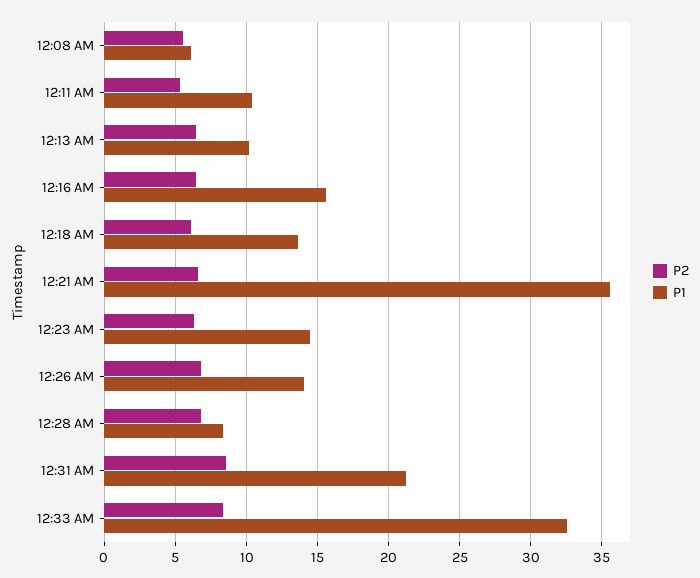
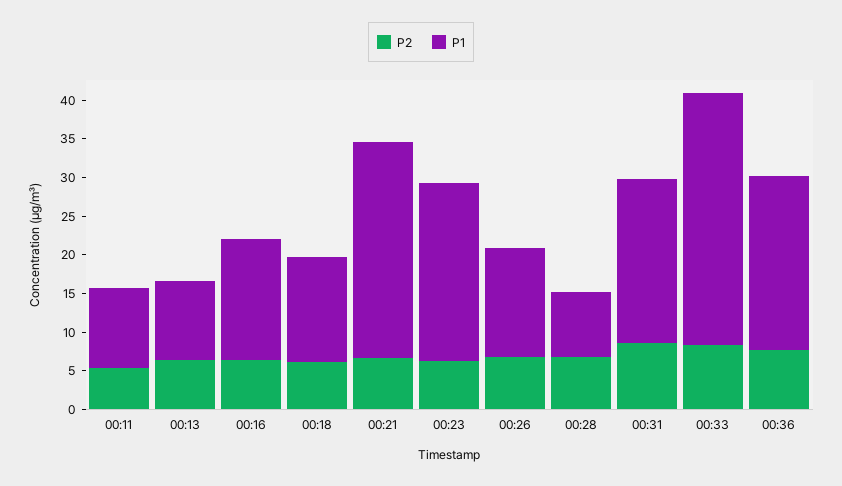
P2, 12:08 AM: 5.5 -> none
P1, 12:08 AM: 6 -> none
P1, 12:21 AM: 35.5 -> 27.5
P1, 12:23 AM: 14.5 -> 22.5
P2, 00:36: none -> 7.5
P1, 00:36: none -> 22.5

